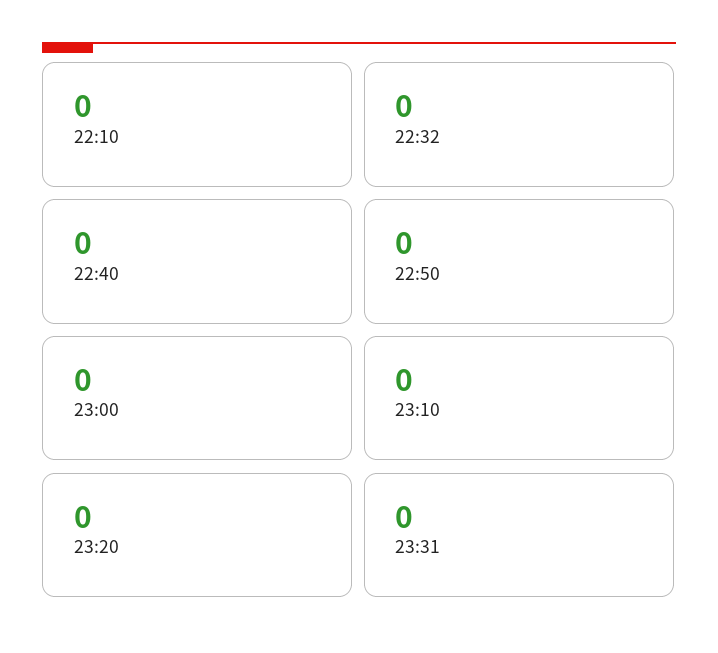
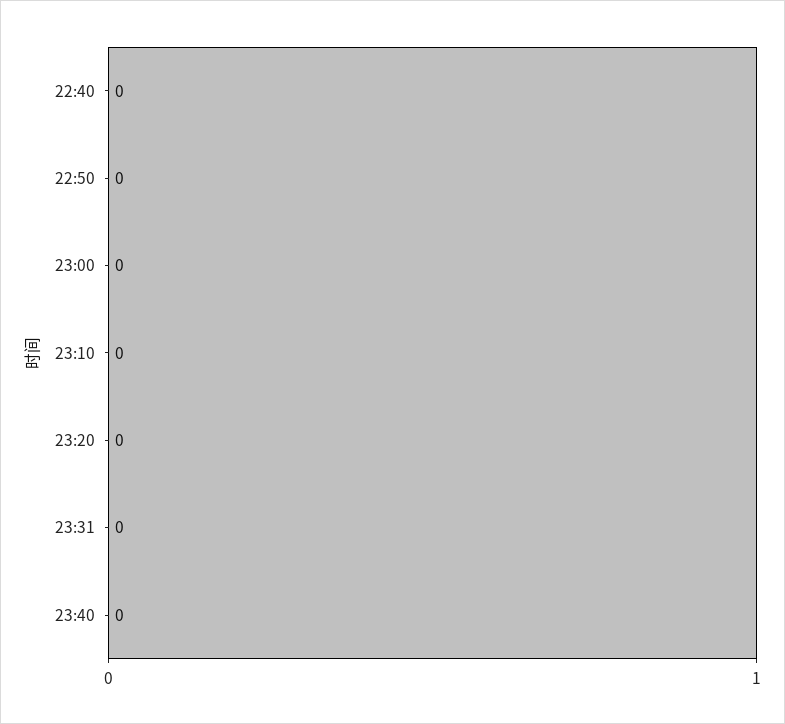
22:10: 0 -> none
22:32: 0 -> none
23:40: none -> 0

